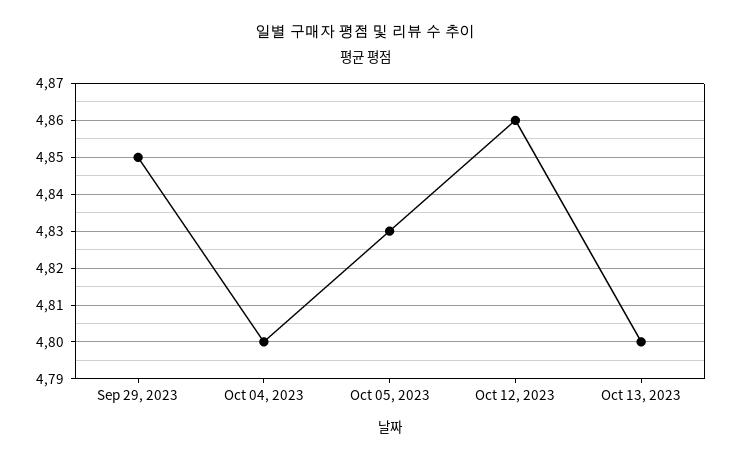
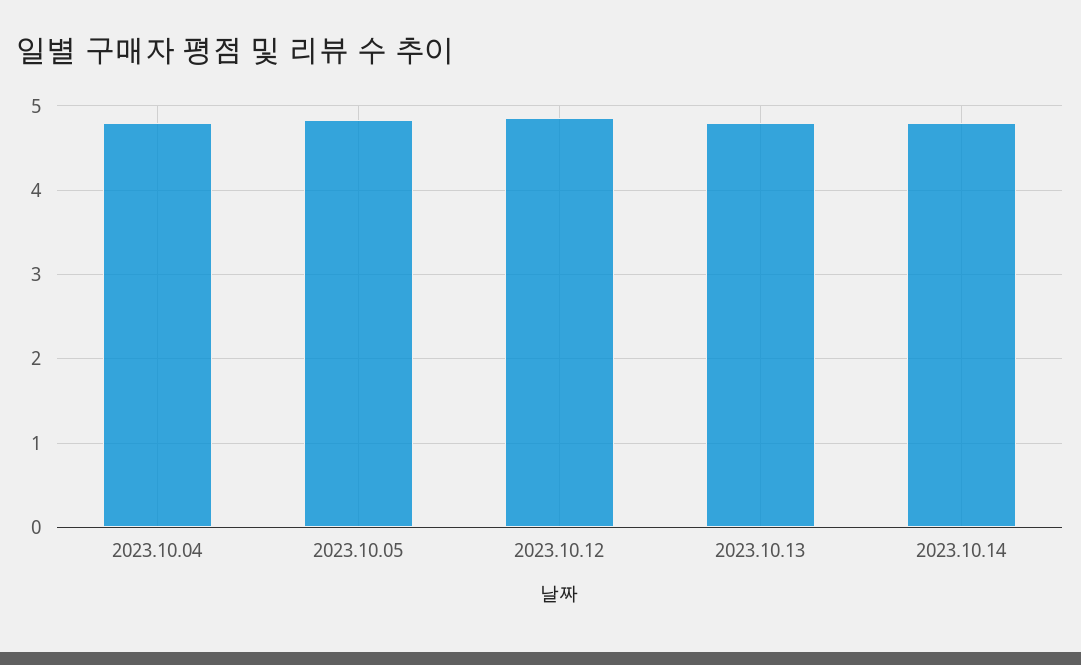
Sep 29, 2023: 4.85 -> none
2023.10.14: none -> 4.8

